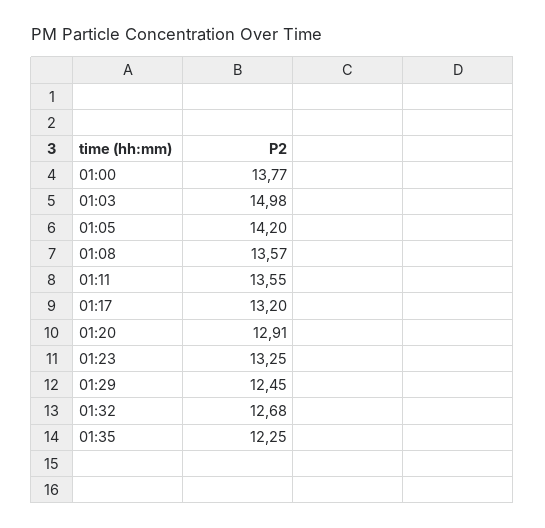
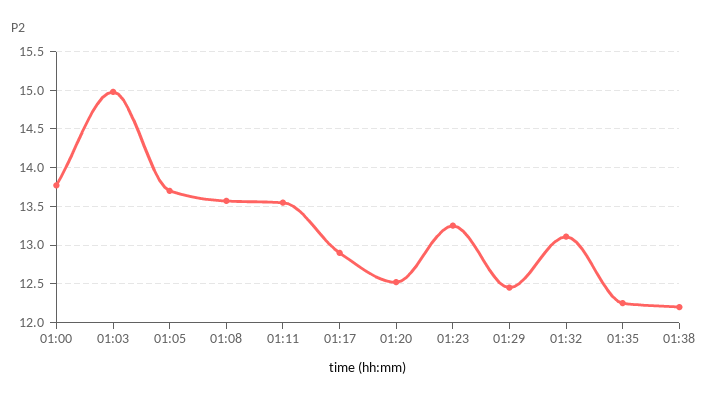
01:05: 14.2 -> 13.7
01:17: 13.2 -> 12.9
01:20: 12.91 -> 12.5
01:32: 12.68 -> 13.1
01:38: none -> 12.2

